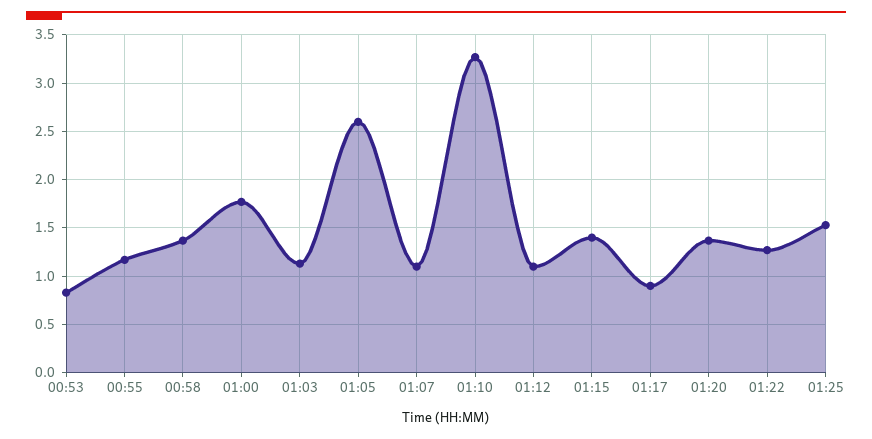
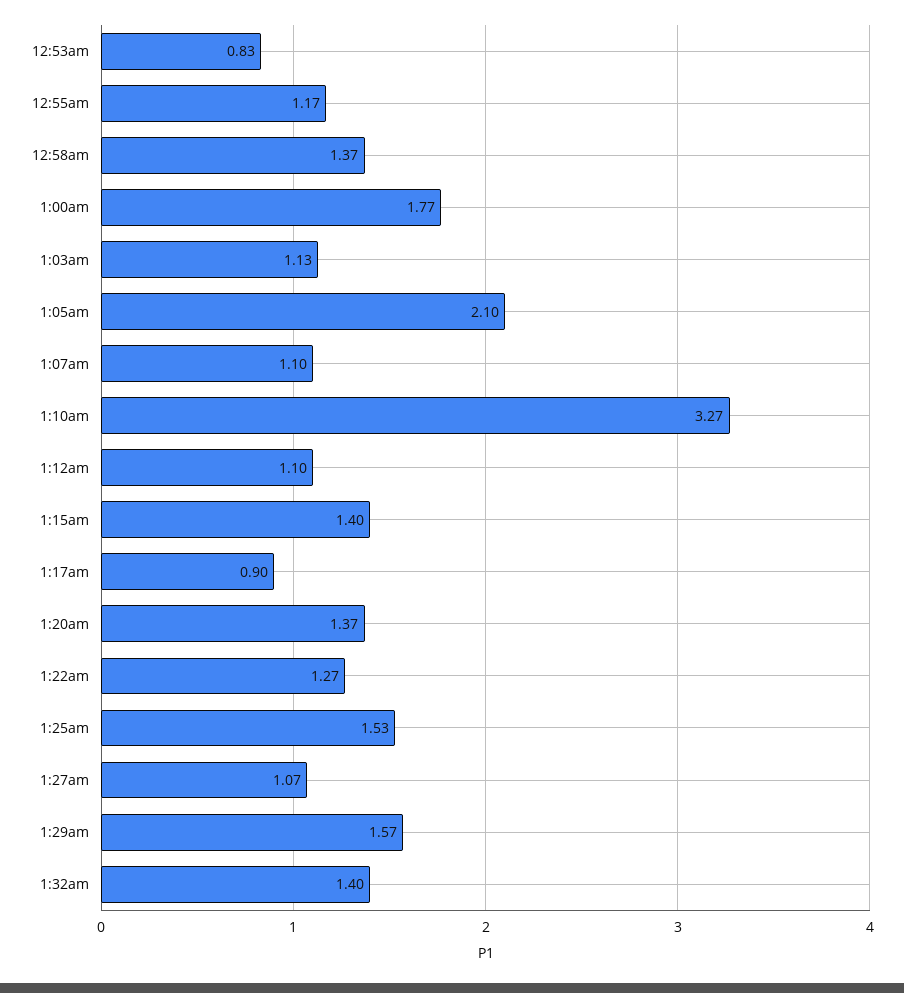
01:05: 2.6 -> 2.1
1:27am: none -> 1.07
1:29am: none -> 1.57
1:32am: none -> 1.4

